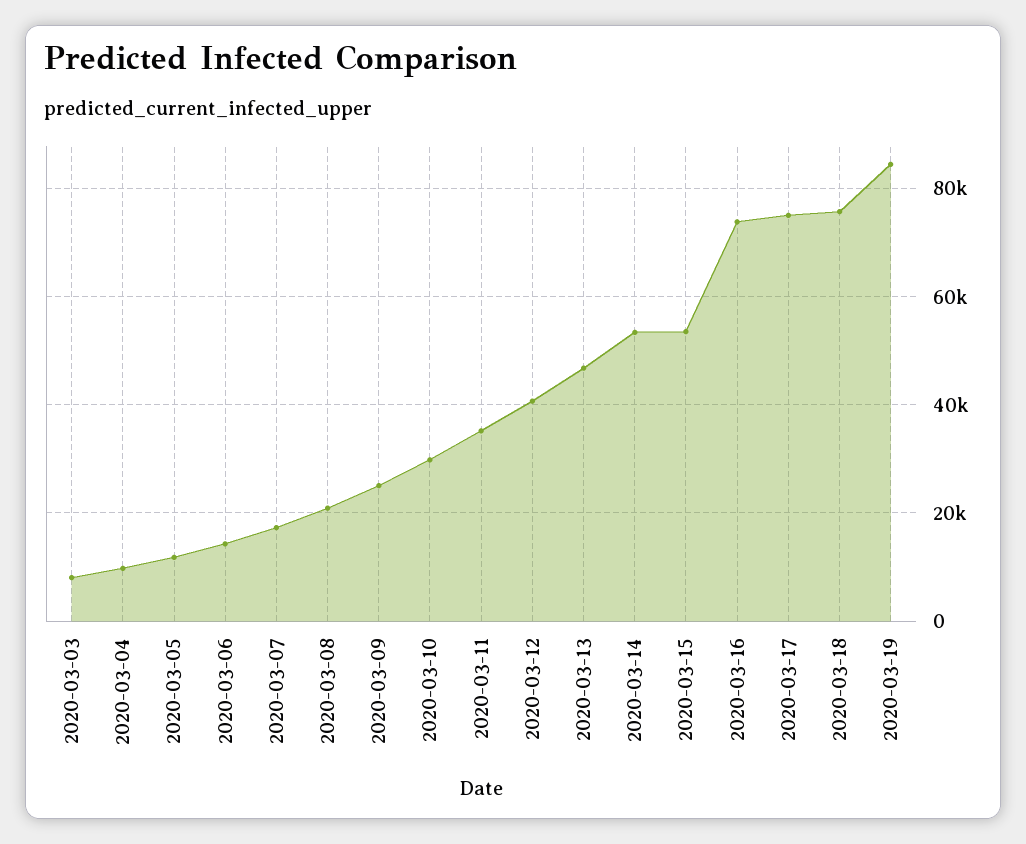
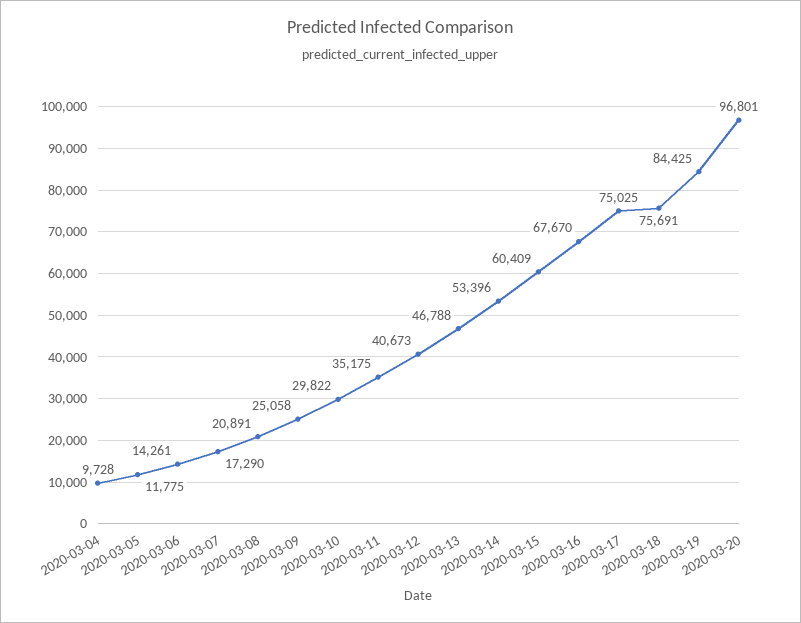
2020-03-03: 8000 -> none
2020-03-15: 54000 -> 60409
2020-03-16: 74000 -> 67670
2020-03-20: none -> 96801

